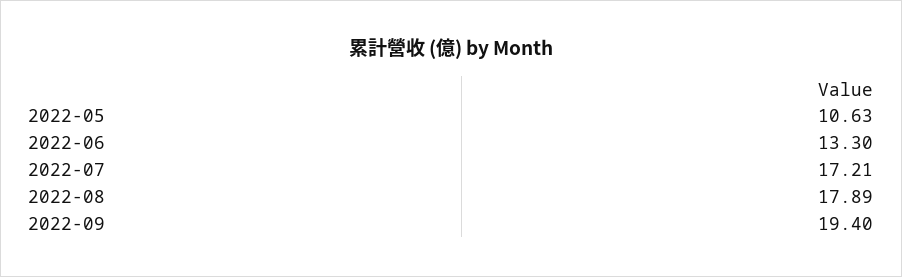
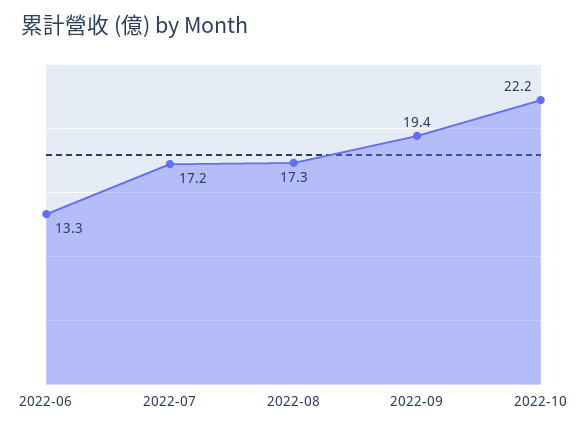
2022-05: 10.63 -> none
2022-08: 17.89 -> 17.3
2022-10: none -> 22.2

